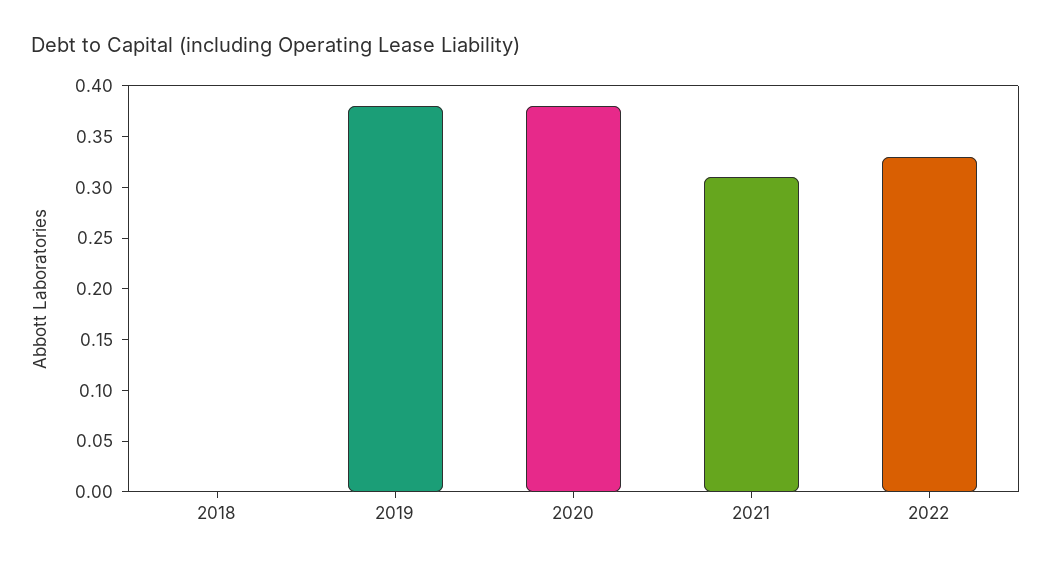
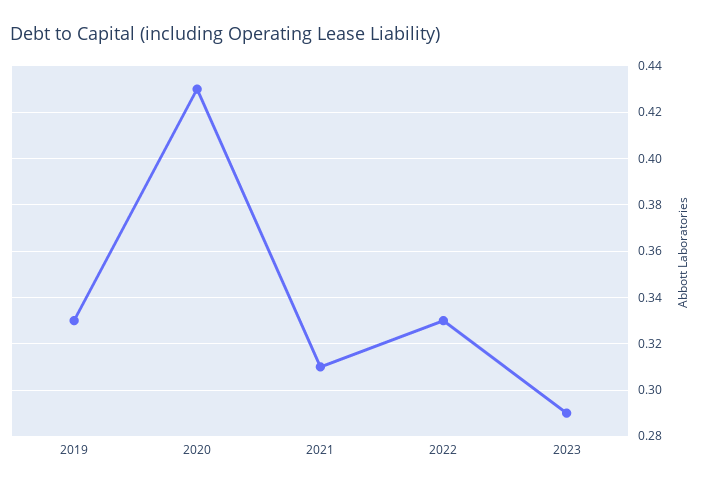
2018: 0 -> none
2019: 0.38 -> 0.33
2020: 0.38 -> 0.43
2023: none -> 0.29

